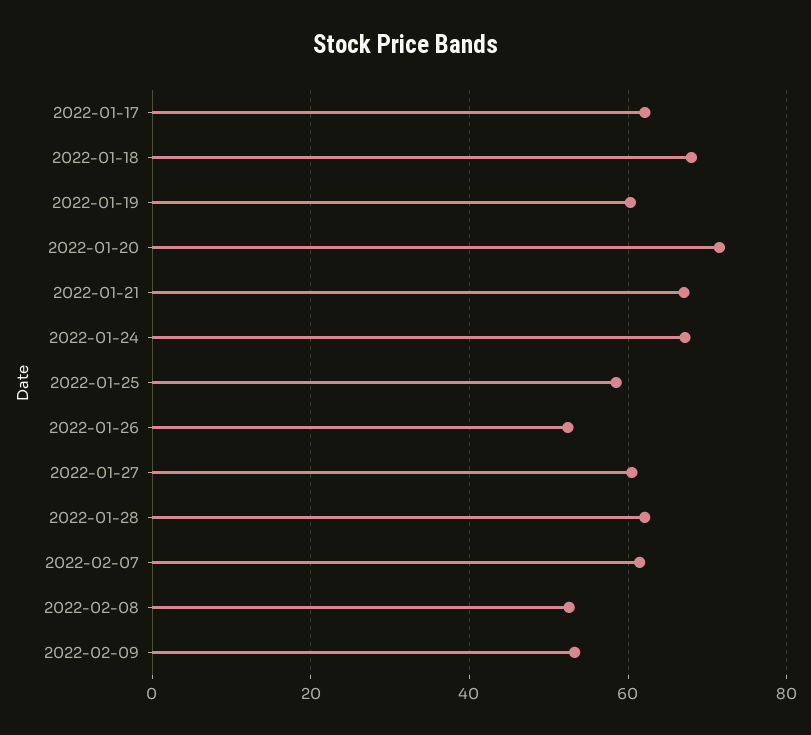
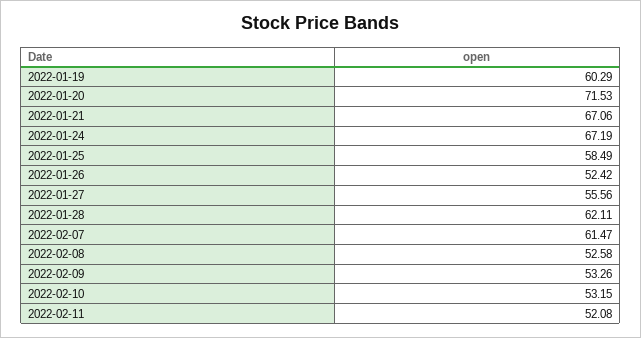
2022-01-17: 62 -> none
2022-01-18: 68 -> none
2022-01-27: 60 -> 55.56
2022-02-10: none -> 53.15
2022-02-11: none -> 52.08

